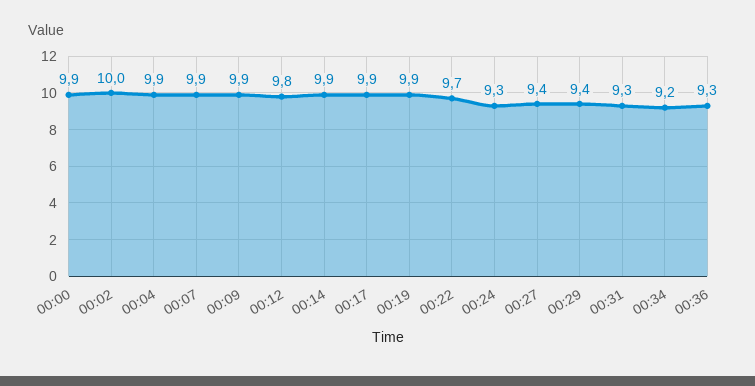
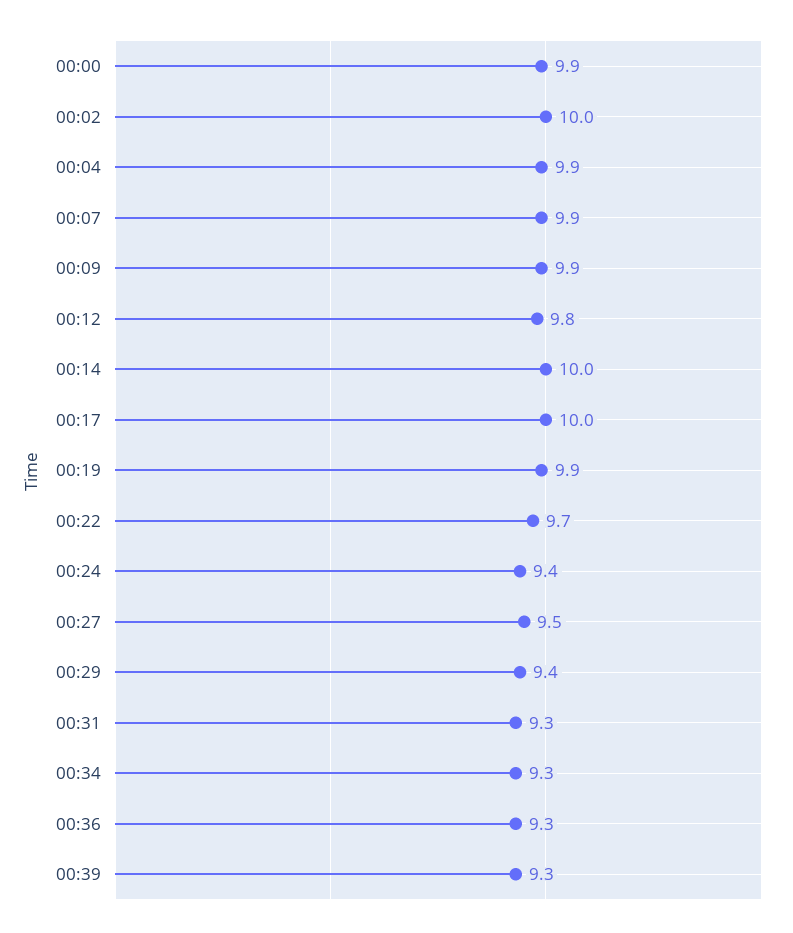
00:14: 9.9 -> 10
00:17: 9.9 -> 10
00:24: 9.3 -> 9.4
00:27: 9.4 -> 9.5
00:34: 9.2 -> 9.3
00:39: none -> 9.3

